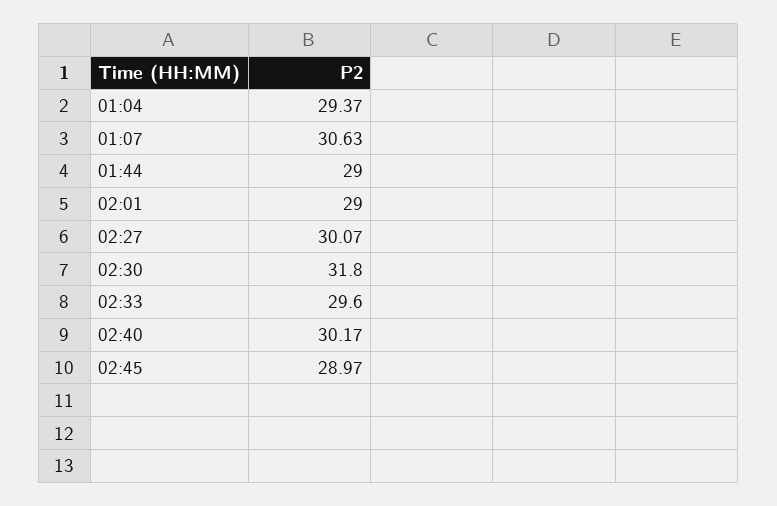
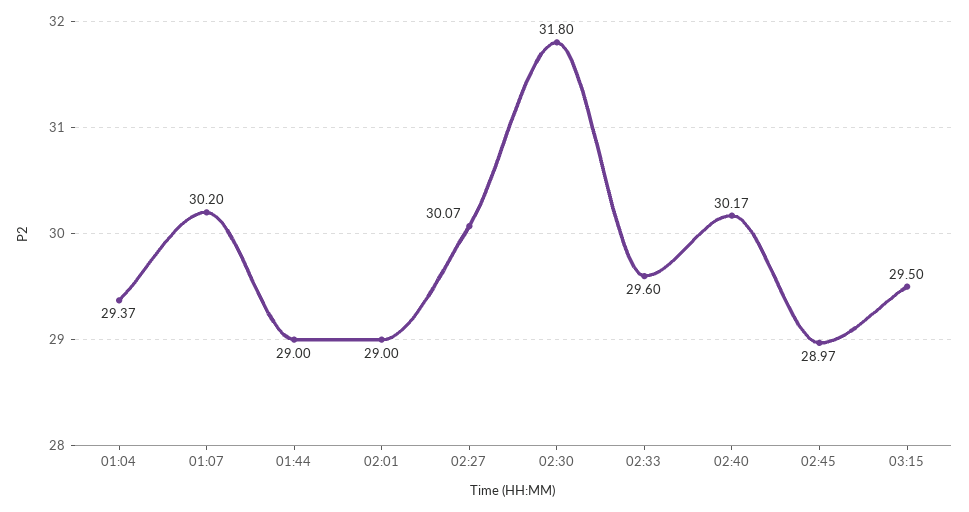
01:07: 30.63 -> 30.2
03:15: none -> 29.5

